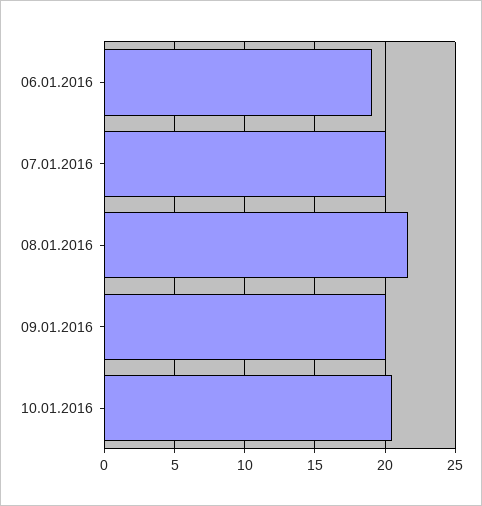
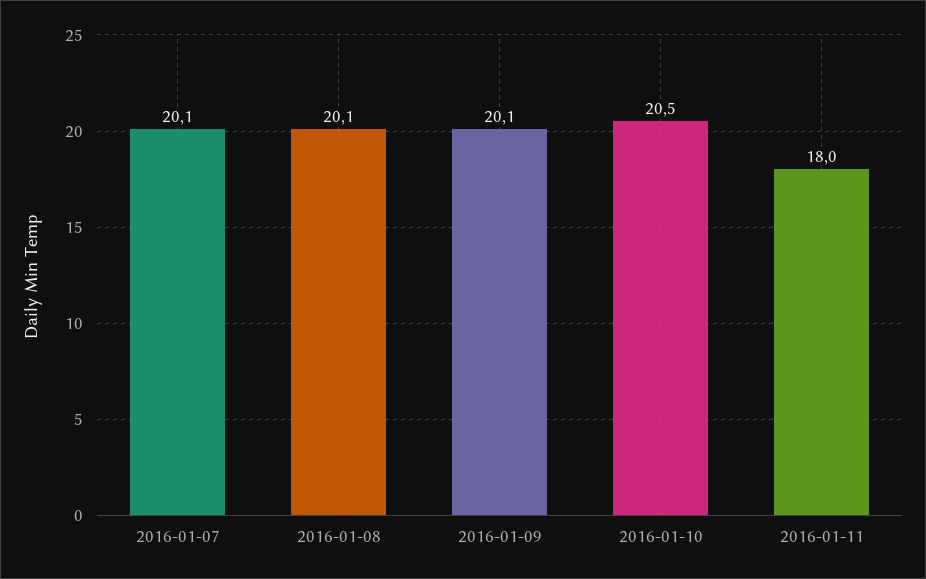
06.01.2016: 19 -> none
08.01.2016: 21.5 -> 20.1
2016-01-11: none -> 18

